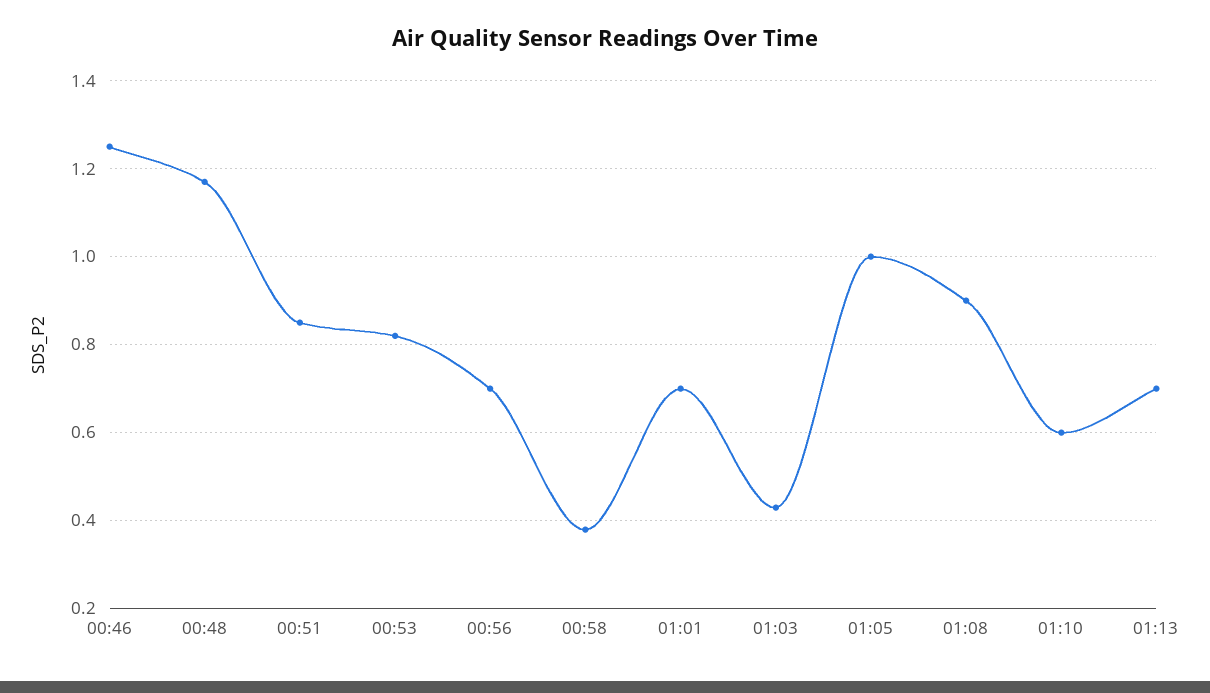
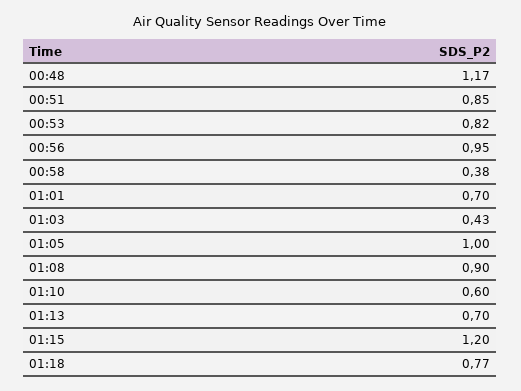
00:46: 1.25 -> none
00:56: 0.7 -> 0.95
01:15: none -> 1.2
01:18: none -> 0.77

